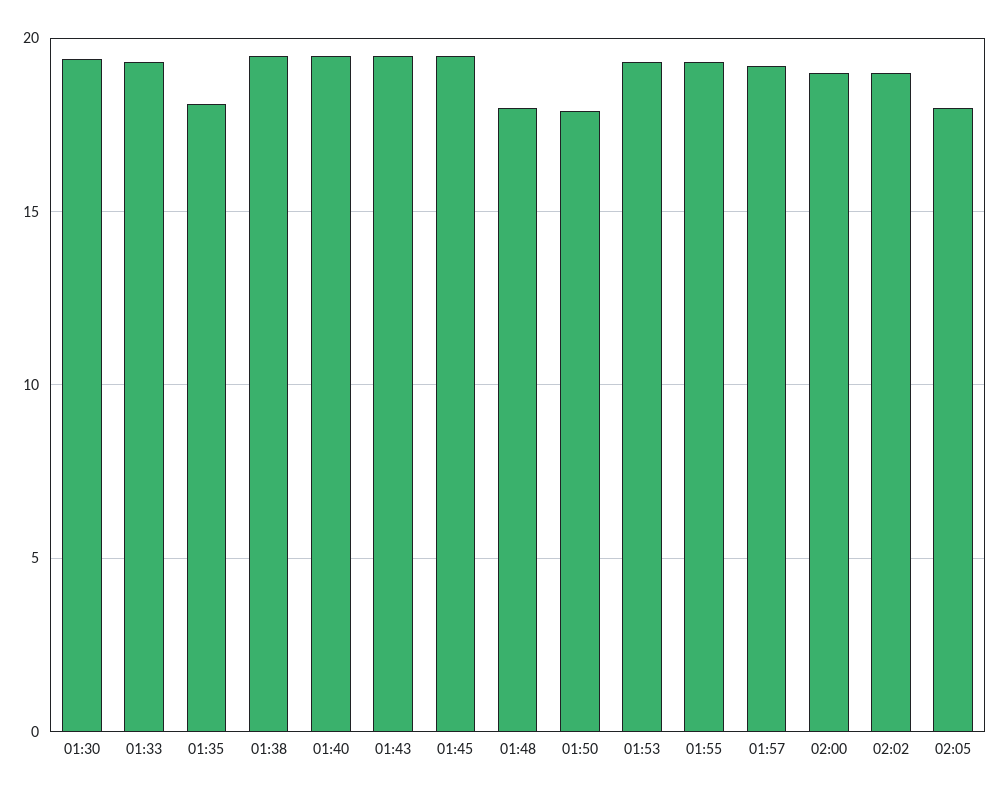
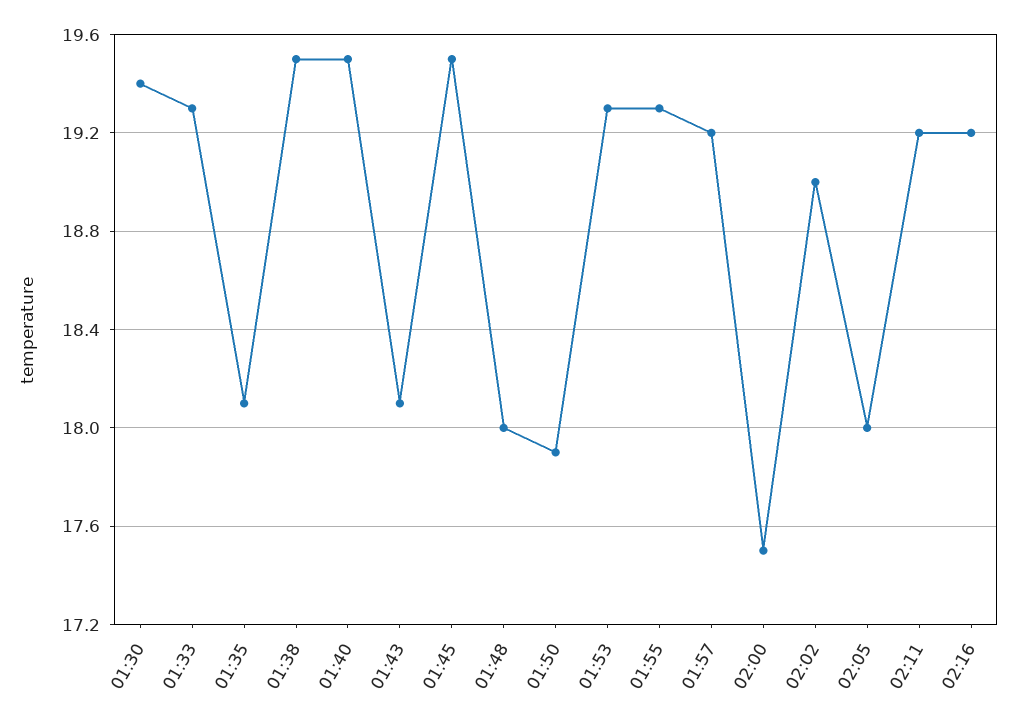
01:43: 19.5 -> 18.1
02:00: 19 -> 17.5
02:11: none -> 19.2
02:16: none -> 19.2

